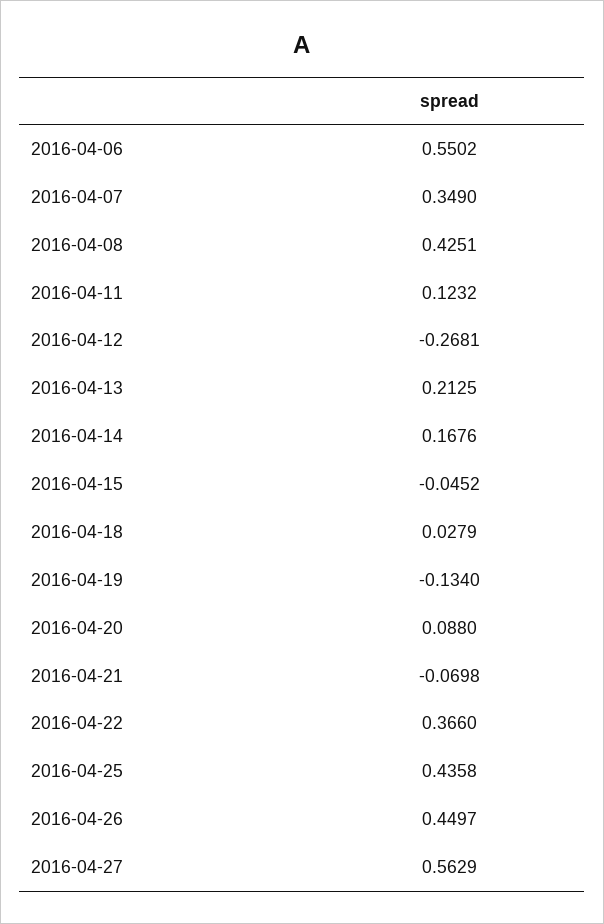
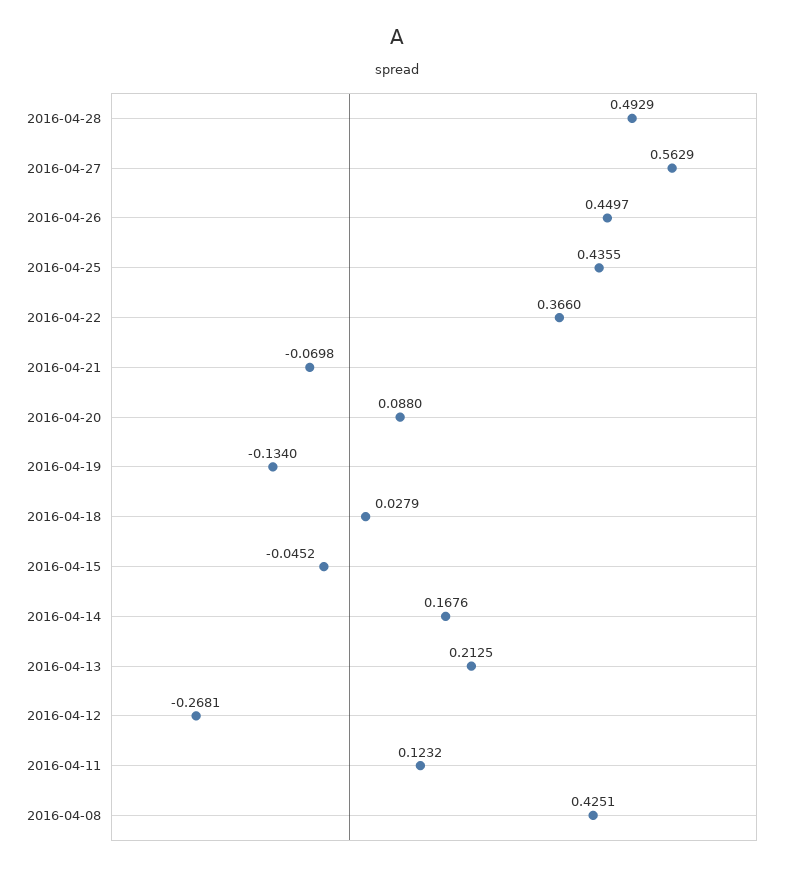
2016-04-06: 0.5502 -> none
2016-04-07: 0.349 -> none
2016-04-25: 0.4358 -> 0.4355
2016-04-28: none -> 0.4929

